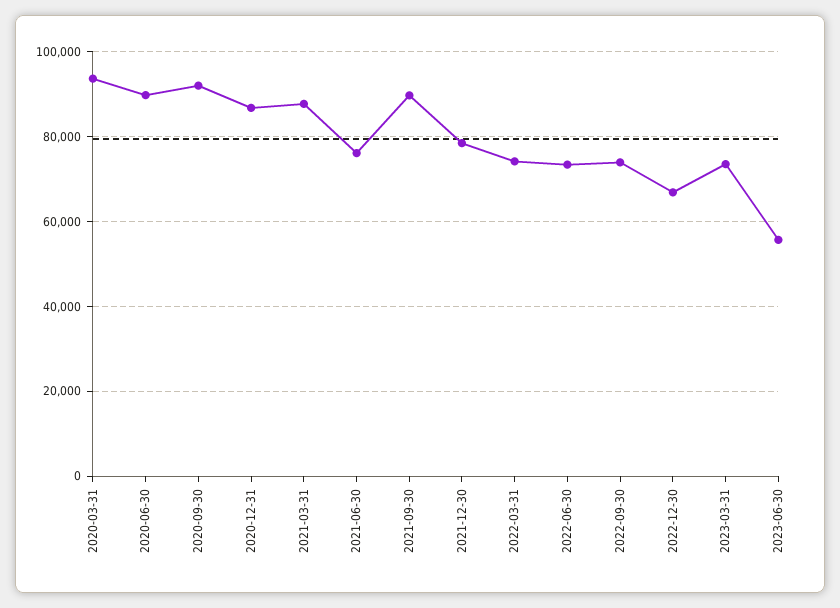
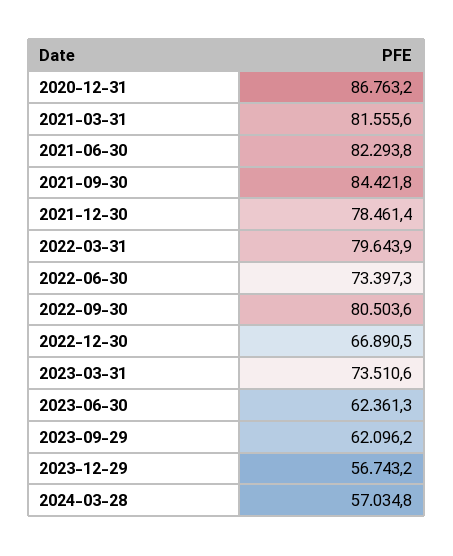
2020-03-31: 94000 -> none
2020-06-30: 90000 -> none
2020-09-30: 92000 -> none
2021-03-31: 88000 -> 81555.6
2021-06-30: 76000 -> 82293.8
2021-09-30: 90000 -> 84421.8
2022-03-31: 74000 -> 79643.9
2022-09-30: 74000 -> 80503.6
2023-06-30: 56000 -> 62361.3
2023-09-29: none -> 62096.2
2023-12-29: none -> 56743.2
2024-03-28: none -> 57034.8

